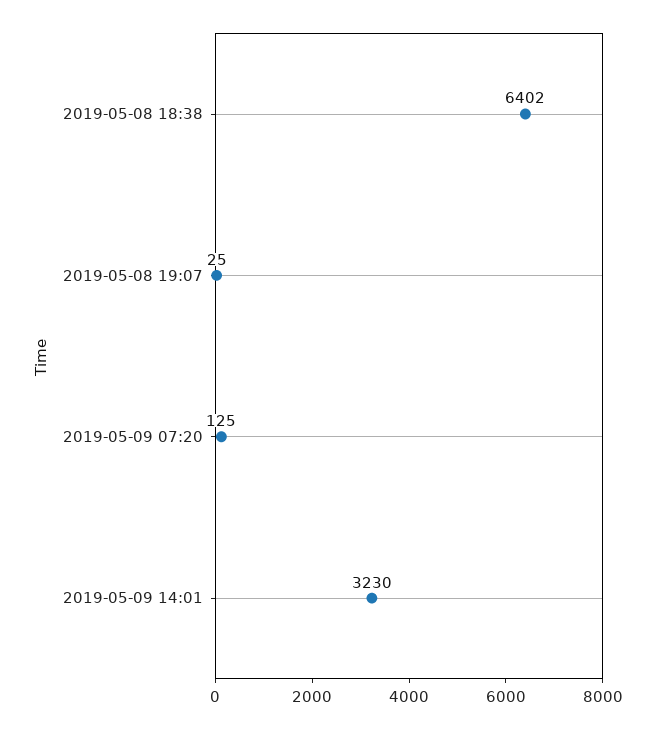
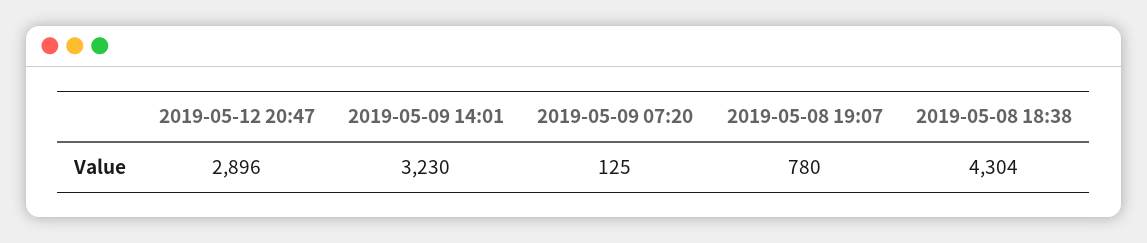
2019-05-08 18:38: 6402 -> 4304
2019-05-08 19:07: 25 -> 780
2019-05-12 20:47: none -> 2896

